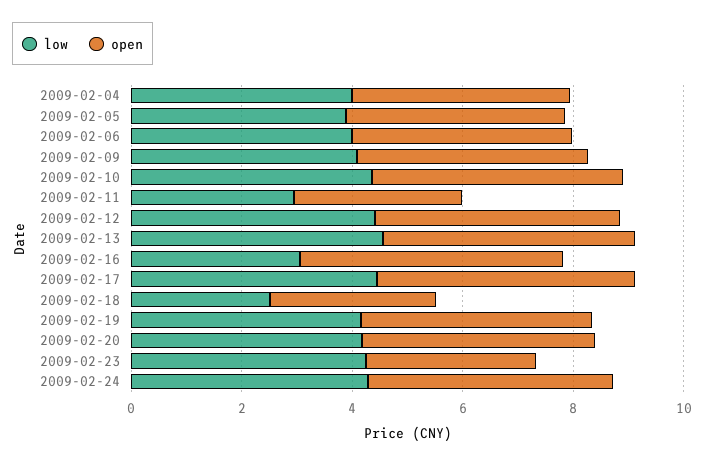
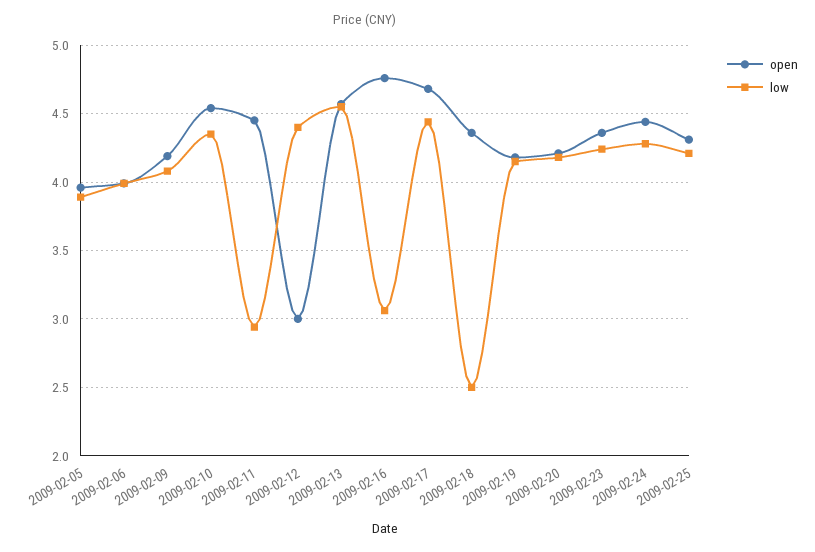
low, 2009-02-04: 4 -> none
open, 2009-02-04: 4 -> none
open, 2009-02-11: 3 -> 4.45
open, 2009-02-12: 4.5 -> 3
open, 2009-02-18: 3 -> 4.35
open, 2009-02-23: 3 -> 4.35
open, 2009-02-25: none -> 4.3
low, 2009-02-25: none -> 4.2

